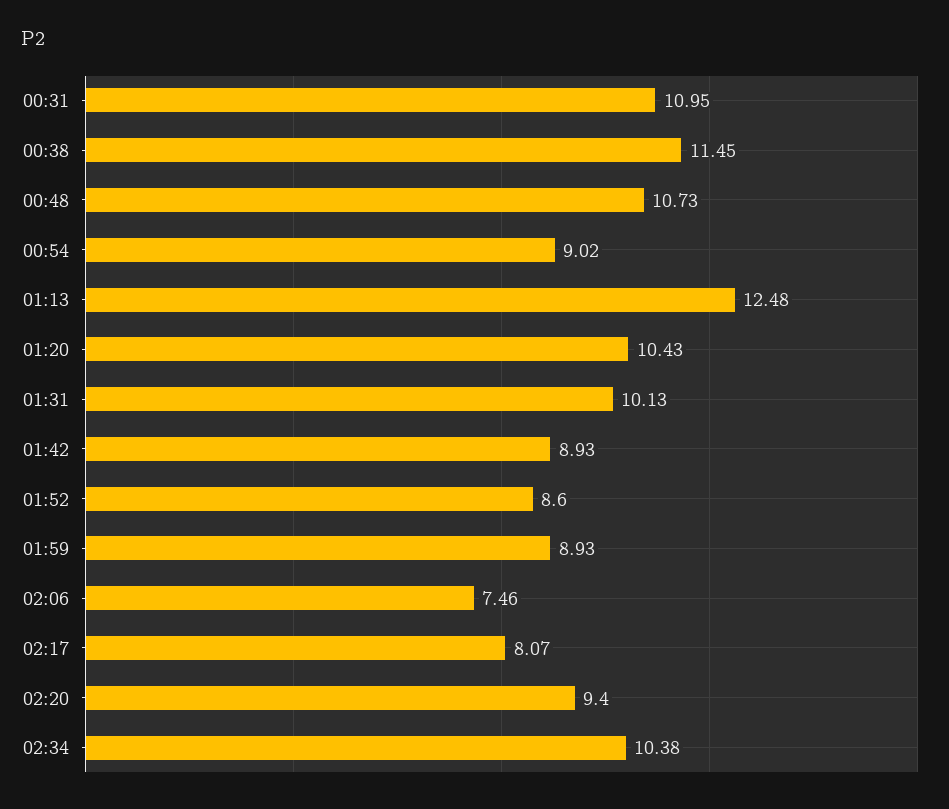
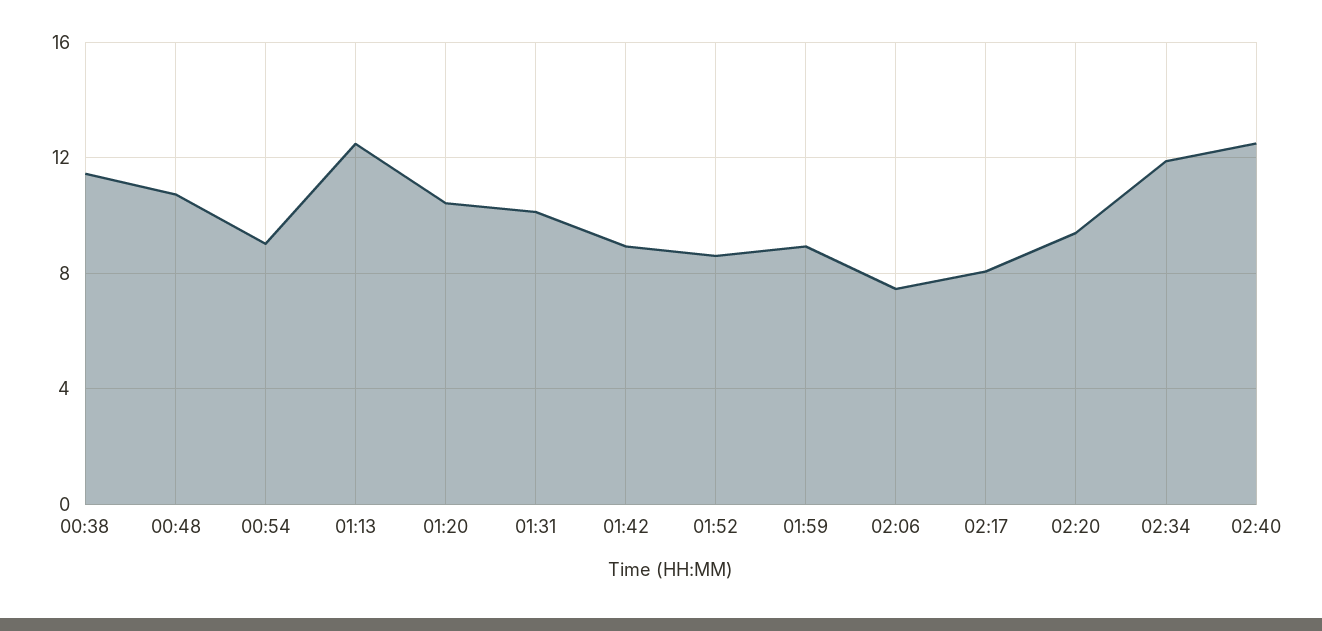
00:31: 10.95 -> none
02:34: 10.38 -> 12
02:40: none -> 12.5

